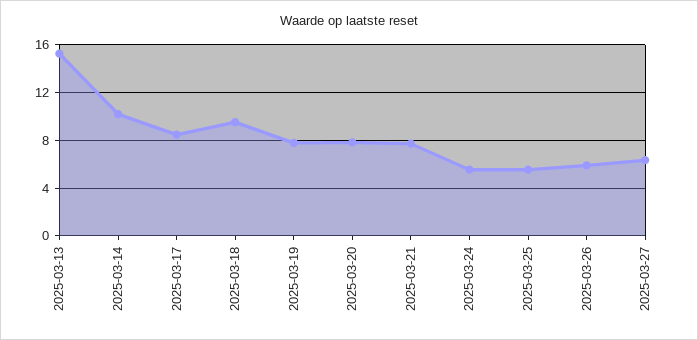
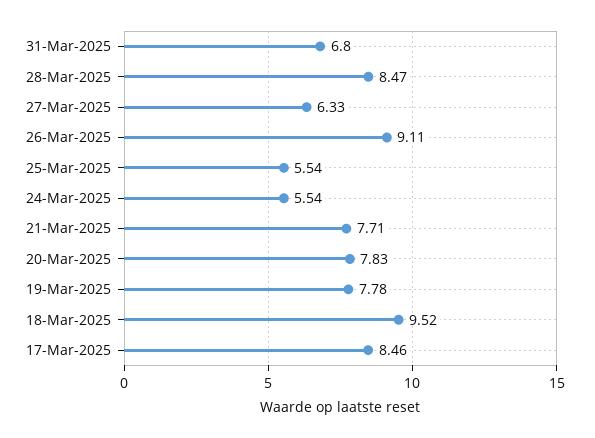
2025-03-13: 15 -> none
2025-03-14: 10 -> none
2025-03-26: 6 -> 9.11
31-Mar-2025: none -> 6.8
28-Mar-2025: none -> 8.47

